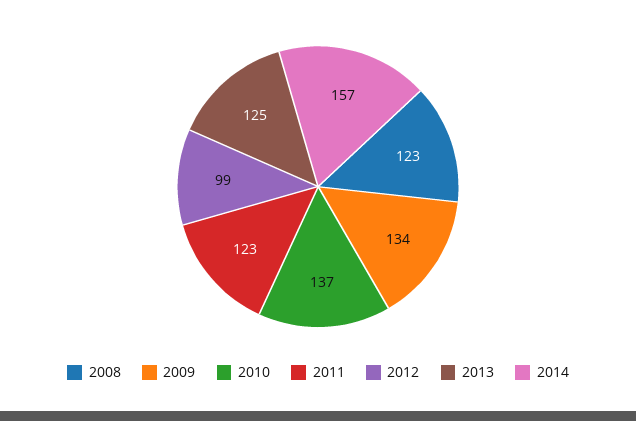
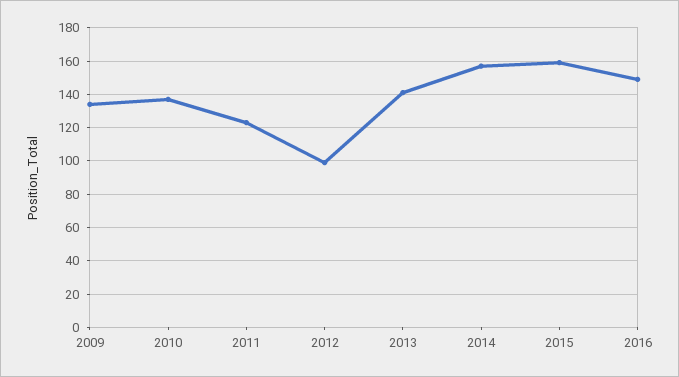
2008: 123 -> none
2013: 125 -> 140
2015: none -> 160
2016: none -> 150

